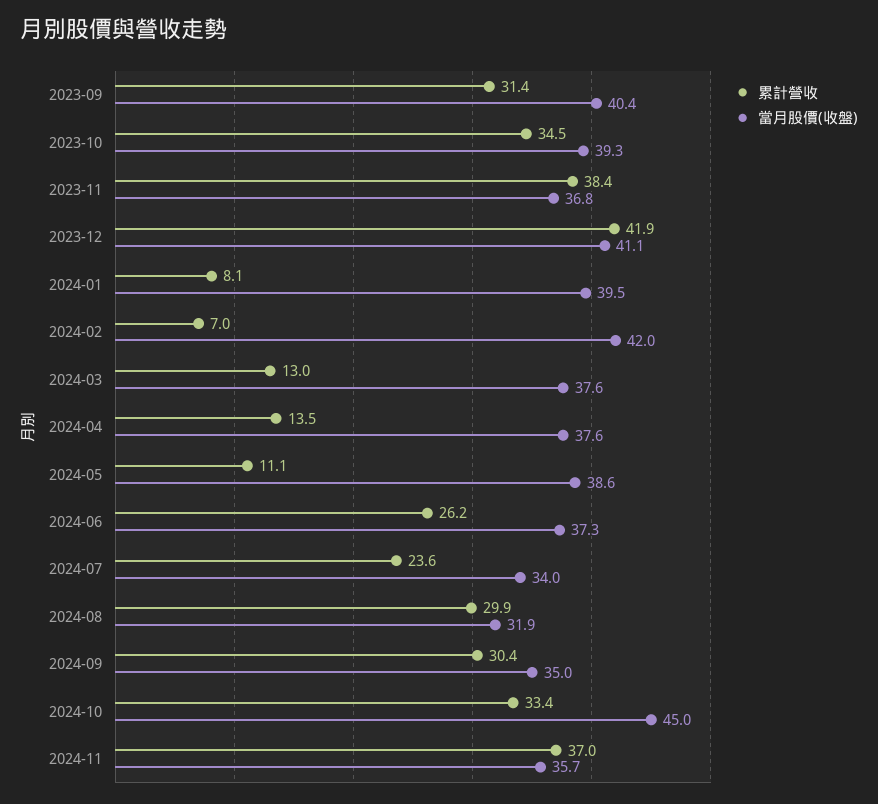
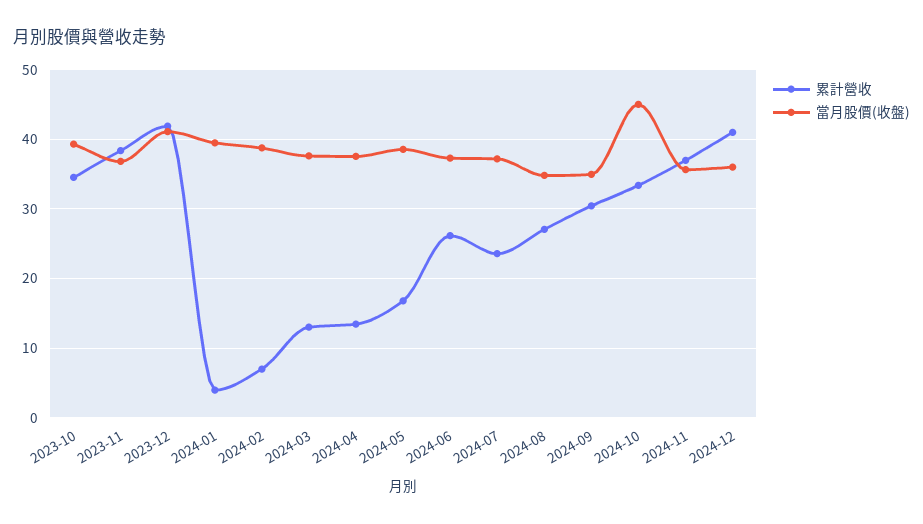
累計營收, 2023-09: 31.4 -> none
當月股價(收盤), 2023-09: 40.4 -> none
累計營收, 2024-01: 8.1 -> 4
當月股價(收盤), 2024-02: 42 -> 39
累計營收, 2024-05: 11.1 -> 17
當月股價(收盤), 2024-07: 34 -> 37
累計營收, 2024-08: 29.9 -> 27
當月股價(收盤), 2024-08: 31.9 -> 35
累計營收, 2024-12: none -> 41
當月股價(收盤), 2024-12: none -> 36

